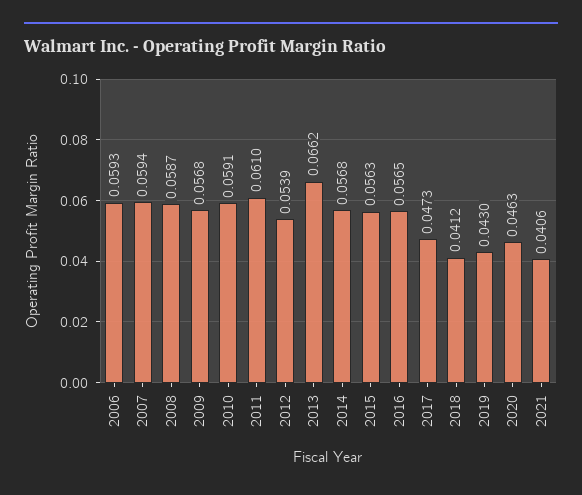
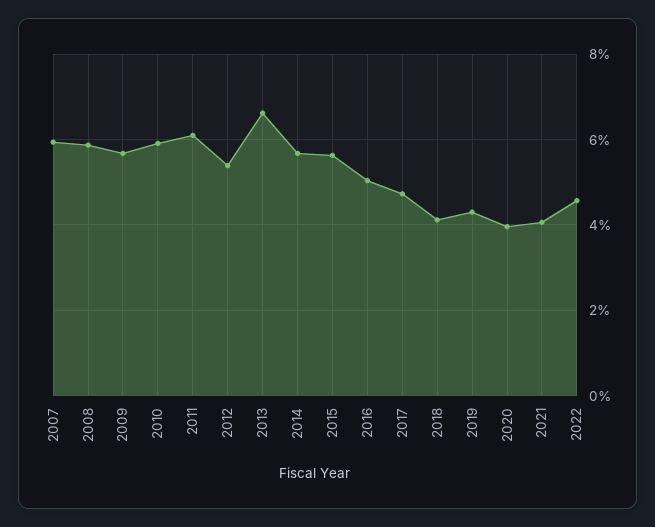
2006: 0.0593 -> none
2016: 0.0565 -> 0.05
2020: 0.0463 -> 0.04
2022: none -> 0.046

